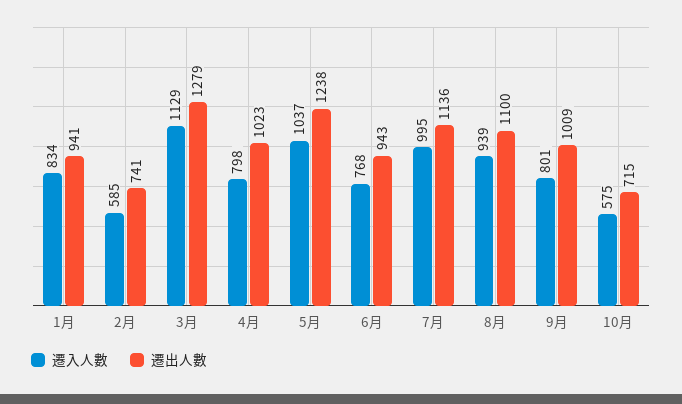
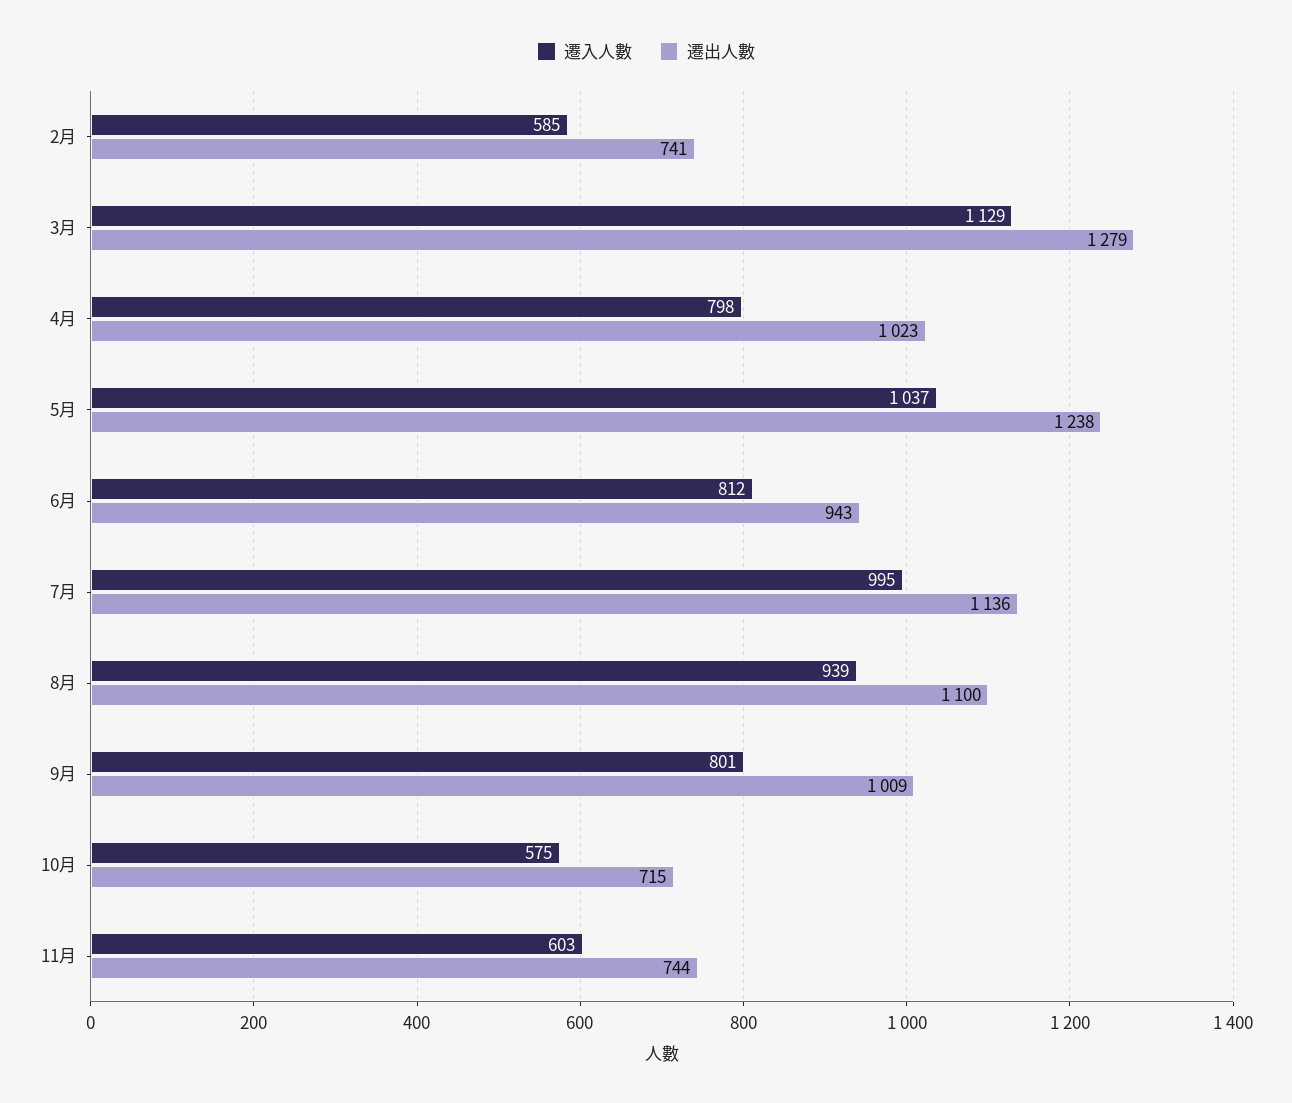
遷入人數, 1月: 834 -> none
遷出人數, 1月: 941 -> none
遷入人數, 6月: 768 -> 812
遷入人數, 11月: none -> 603
遷出人數, 11月: none -> 744

